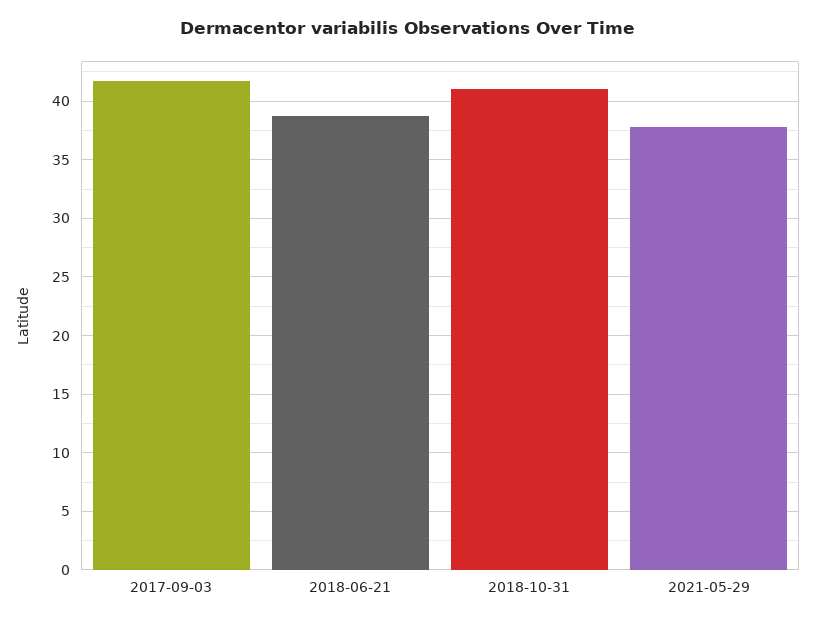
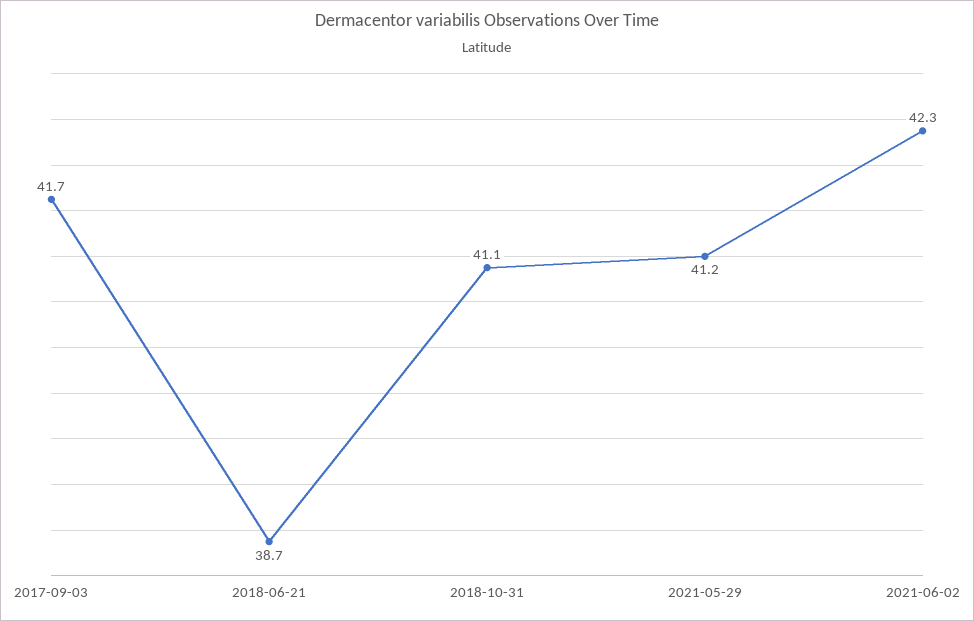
2021-05-29: 38 -> 41.2
2021-06-02: none -> 42.3

